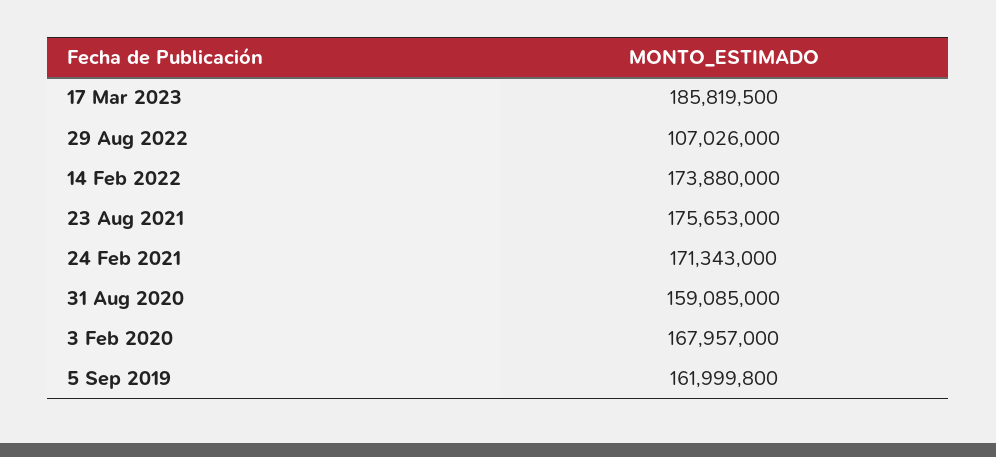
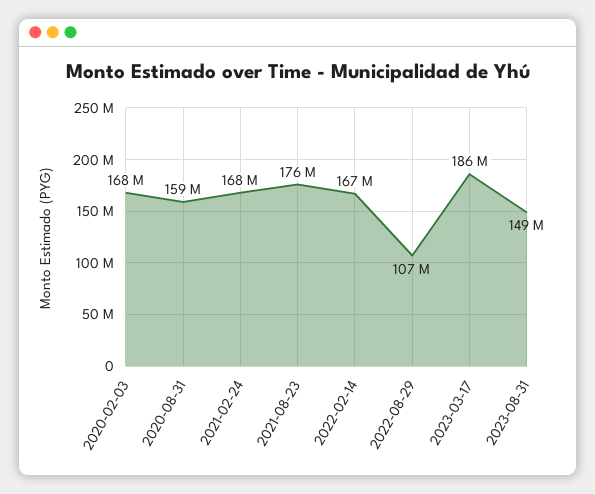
14 Feb 2022: 173880000 -> 167000000
24 Feb 2021: 171343000 -> 168000000
5 Sep 2019: 161999800 -> none
2023-08-31: none -> 149000000

